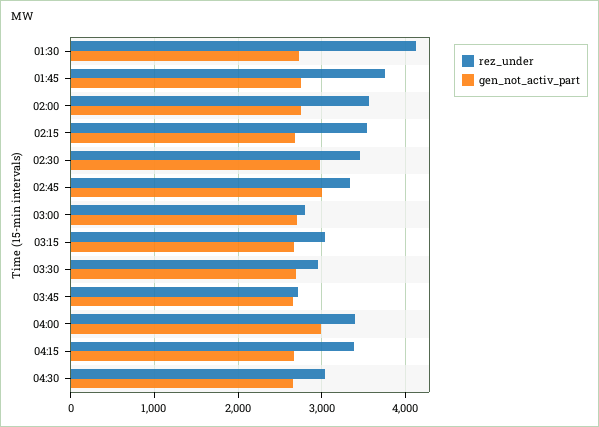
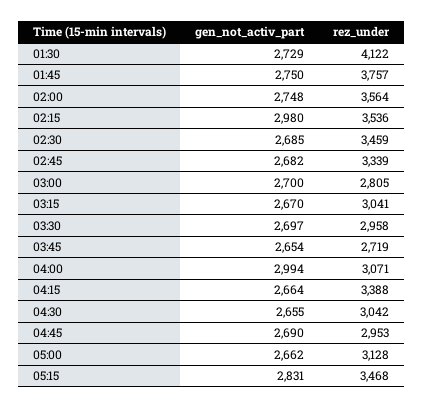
gen_not_activ_part, 02:15: 2700 -> 2980
gen_not_activ_part, 02:30: 3000 -> 2685
gen_not_activ_part, 02:45: 3000 -> 2682
rez_under, 04:00: 3400 -> 3071
gen_not_activ_part, 04:45: none -> 2690
rez_under, 04:45: none -> 2953
gen_not_activ_part, 05:00: none -> 2662
rez_under, 05:00: none -> 3128
gen_not_activ_part, 05:15: none -> 2831
rez_under, 05:15: none -> 3468

